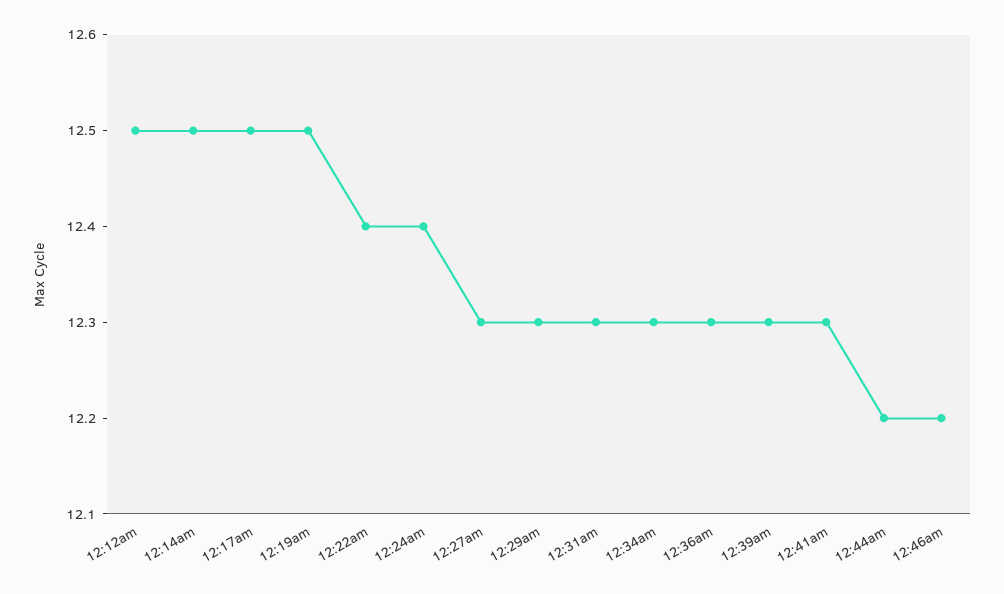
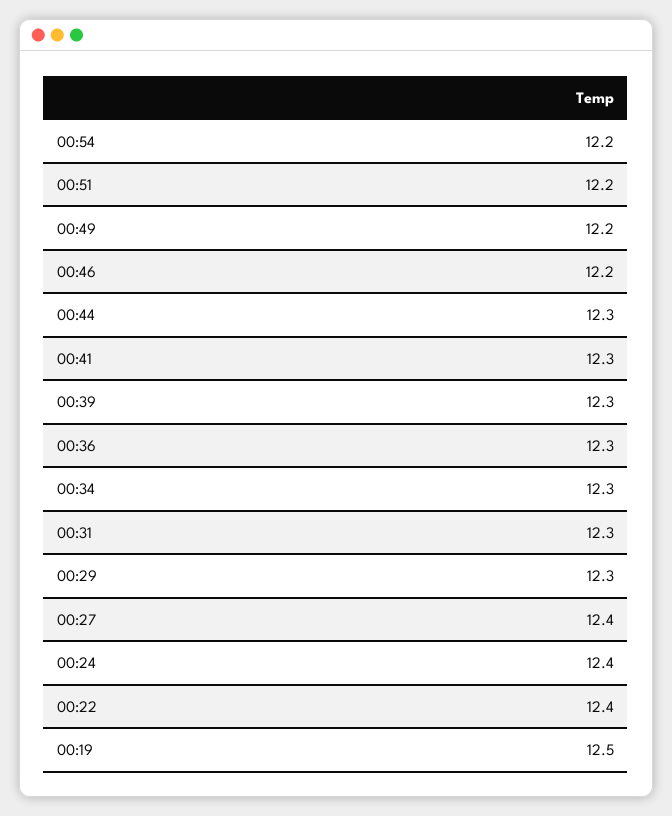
12:12am: 12.5 -> none
12:14am: 12.5 -> none
12:17am: 12.5 -> none
12:27am: 12.3 -> 12.4
12:44am: 12.2 -> 12.3
00:54: none -> 12.2
00:51: none -> 12.2
00:49: none -> 12.2

